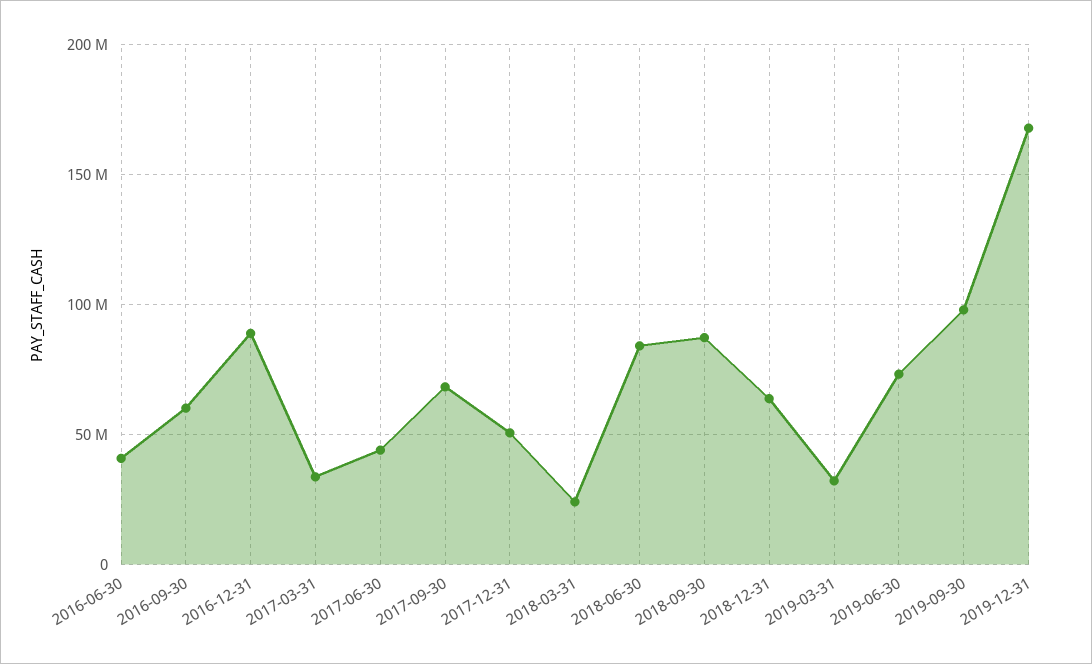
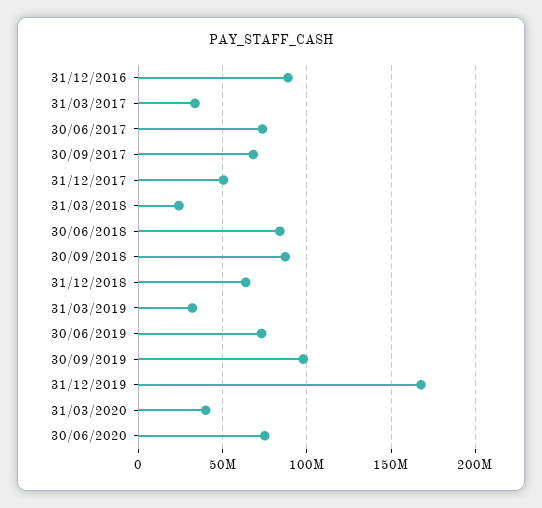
2016-06-30: 40000000 -> none
2016-09-30: 60000000 -> none
2017-06-30: 45000000 -> 75000000
31/03/2020: none -> 40000000
30/06/2020: none -> 75000000

